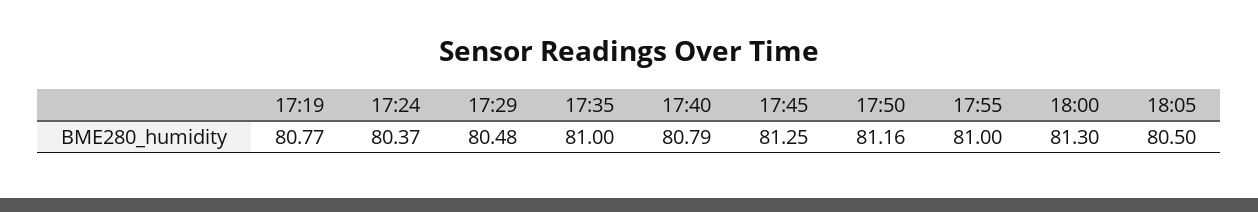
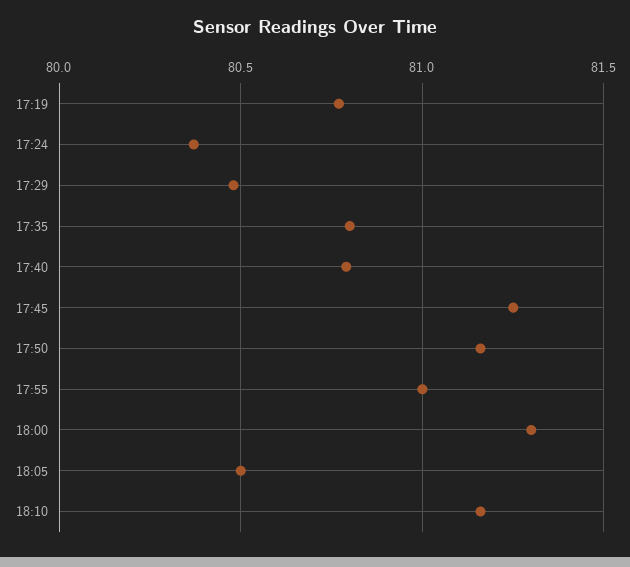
17:35: 81 -> 80.8
18:10: none -> 81.15

